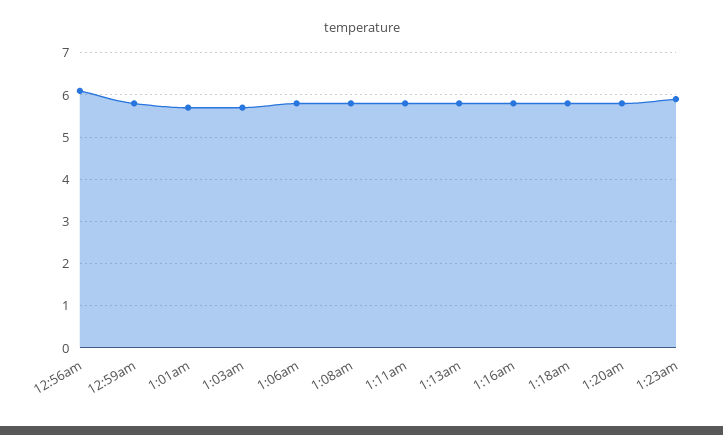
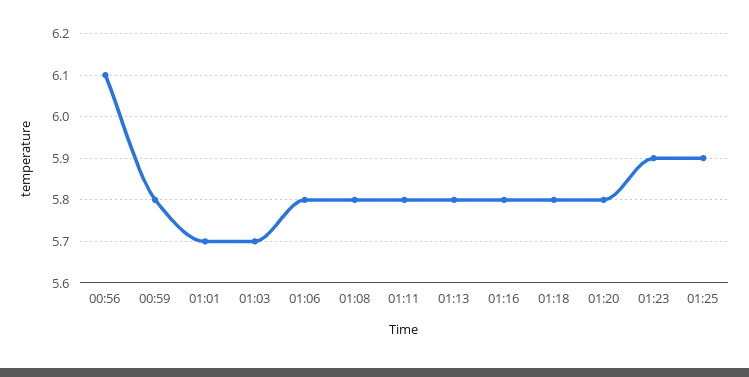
01:25: none -> 5.9

